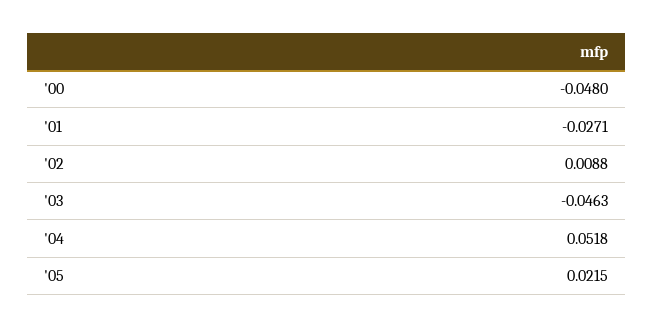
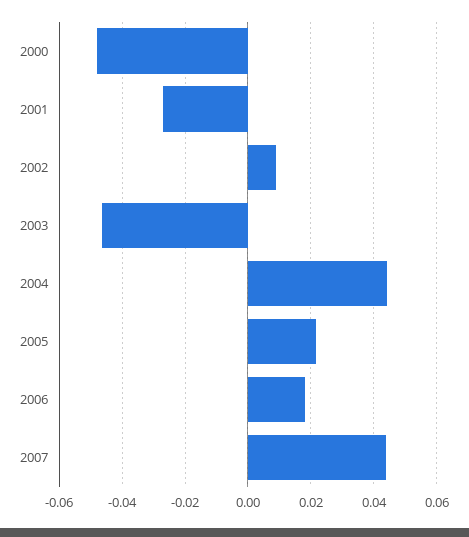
'04: 0.0518 -> 0.044
2006: none -> 0.018
2007: none -> 0.044

